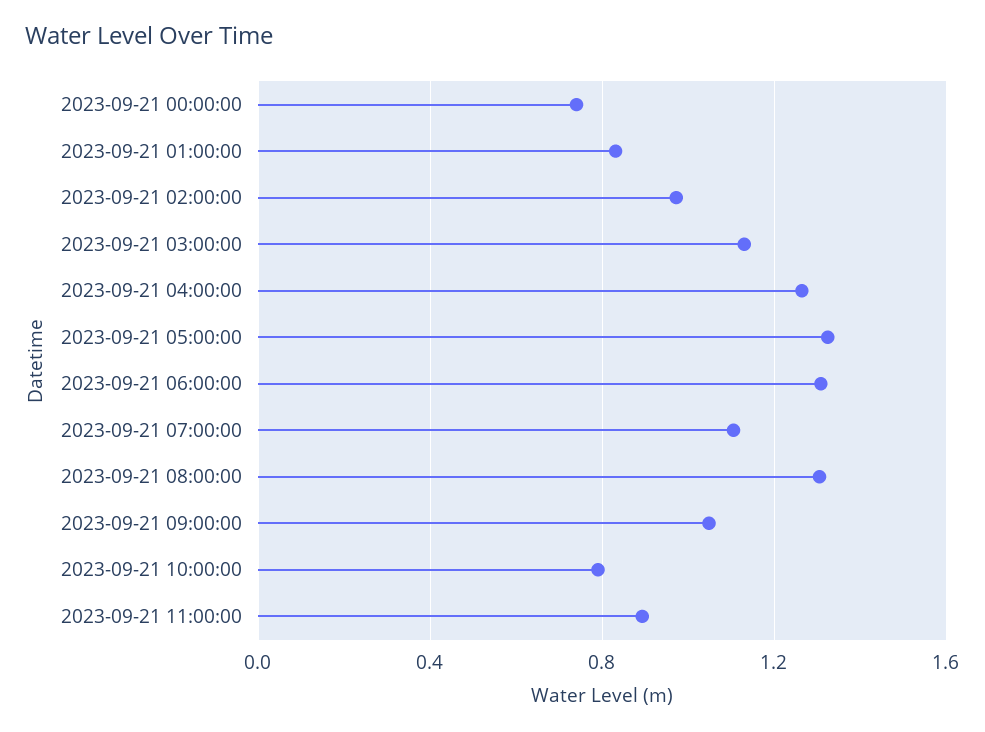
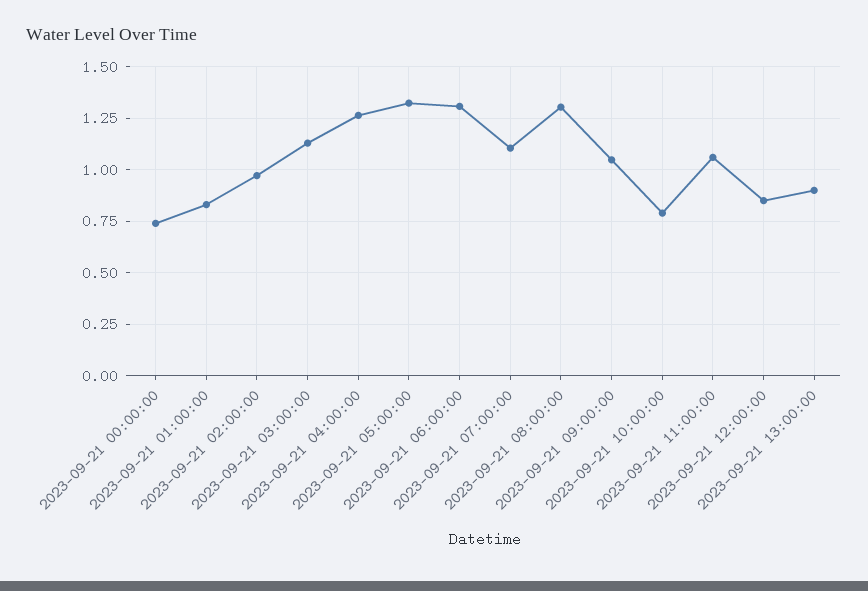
2023-09-21 11:00:00: 0.9 -> 1.05
2023-09-21 12:00:00: none -> 0.85
2023-09-21 13:00:00: none -> 0.9

